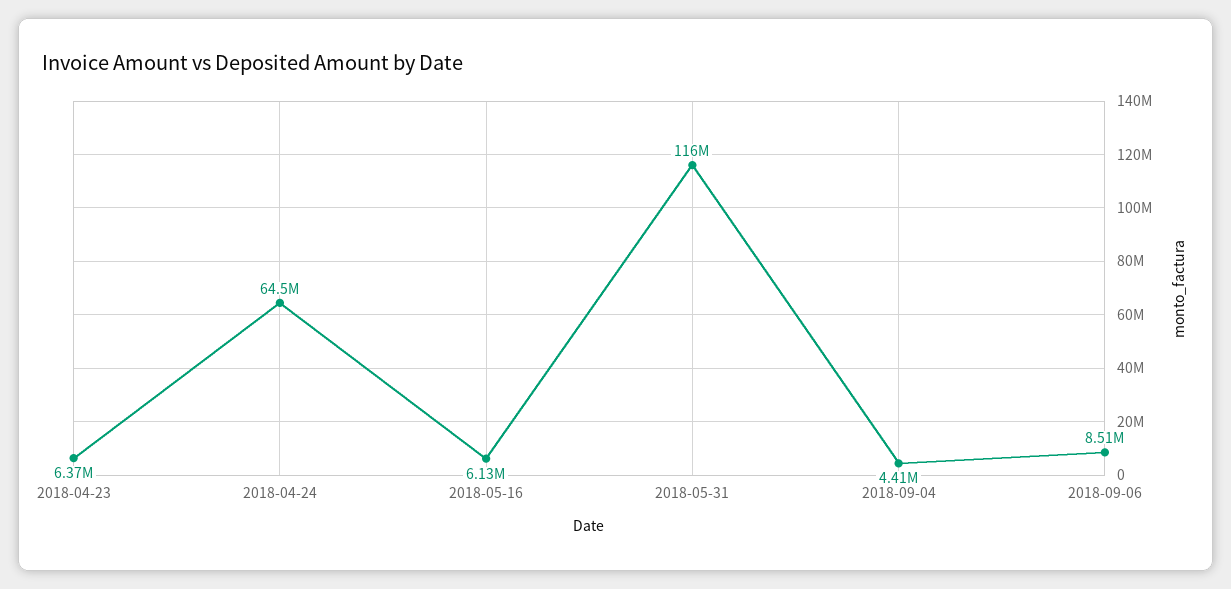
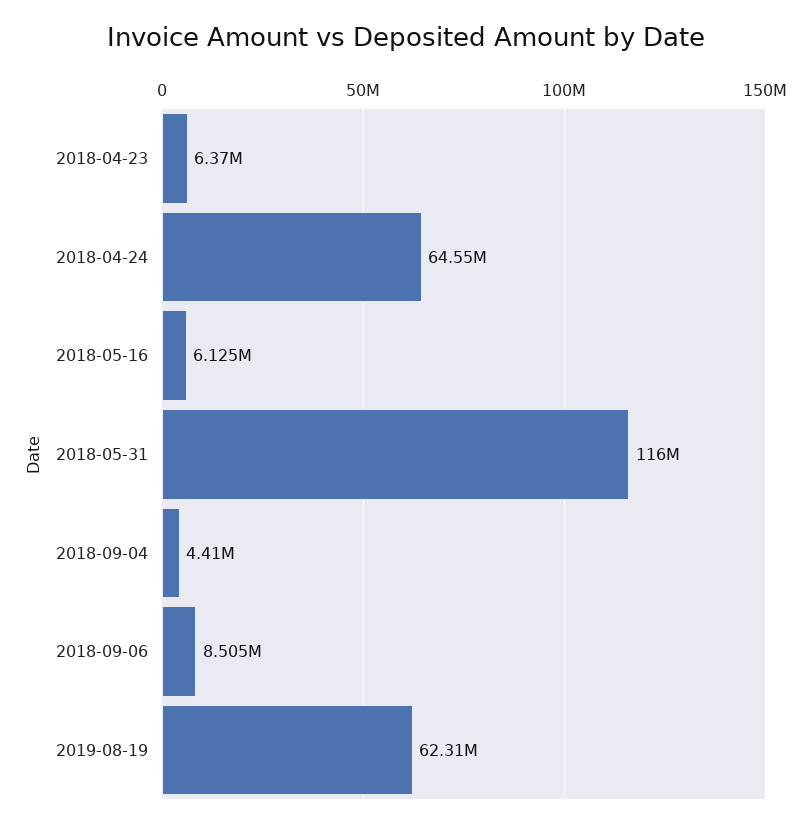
2019-08-19: none -> 62310000

